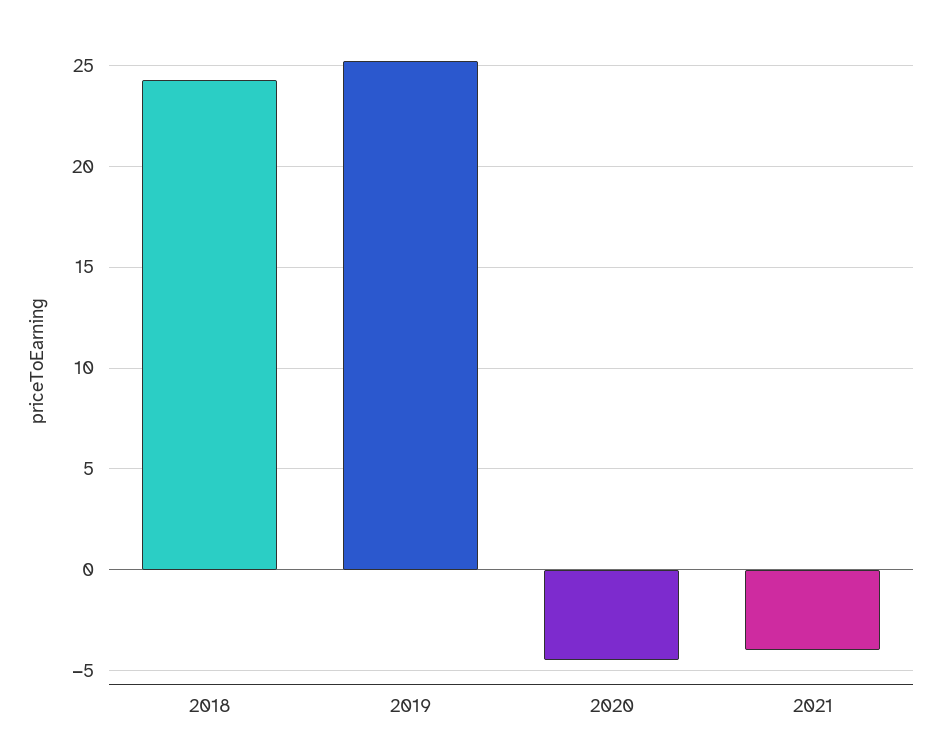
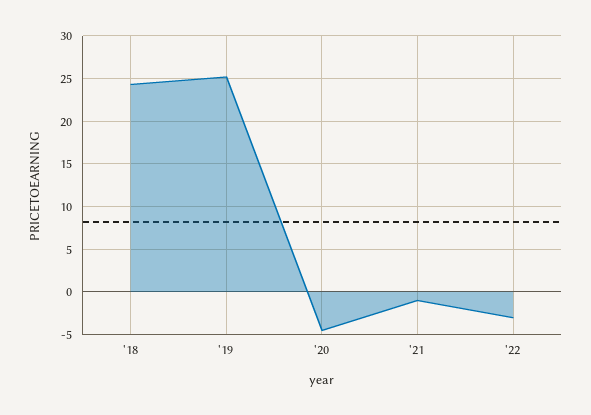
2021: -4 -> -1
'22: none -> -3

